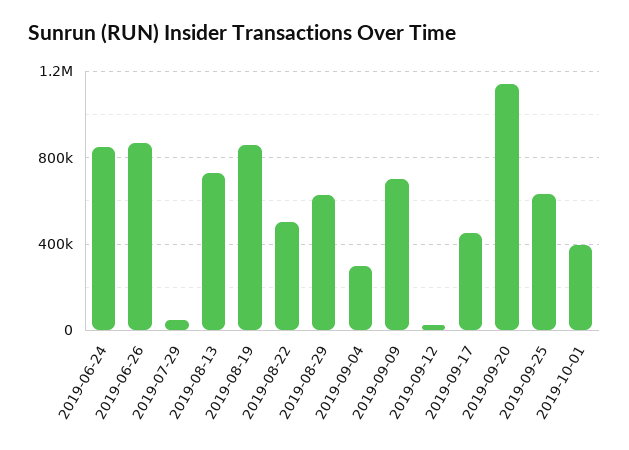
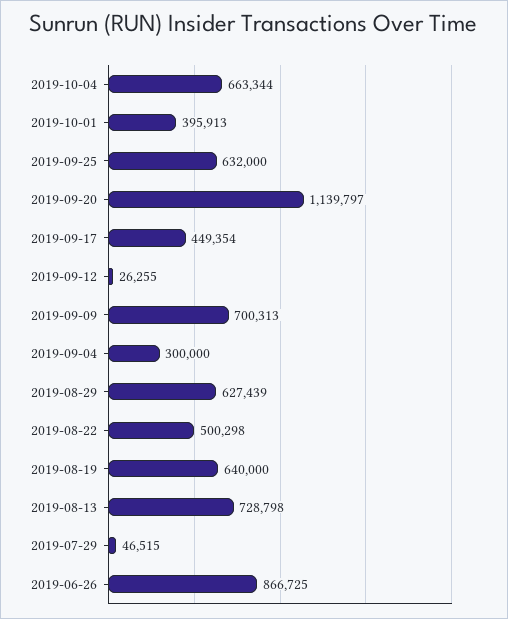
2019-06-24: 850000 -> none
2019-08-19: 850000 -> 640000
2019-10-04: none -> 663344

